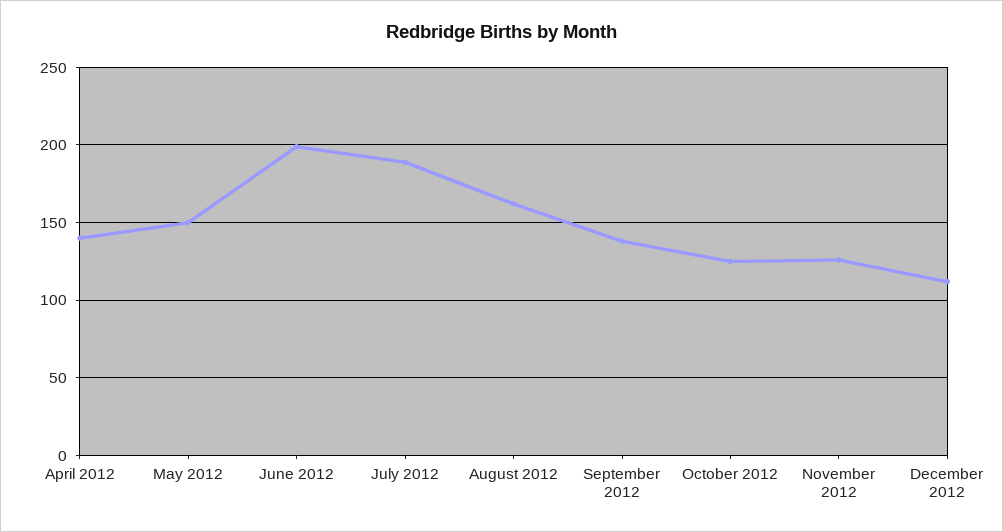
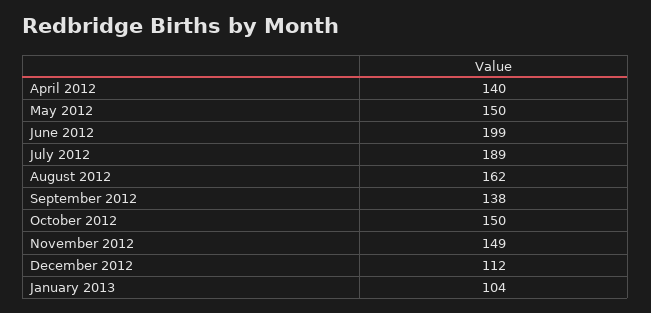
October 2012: 125 -> 150
November 2012: 125 -> 149
January 2013: none -> 104

